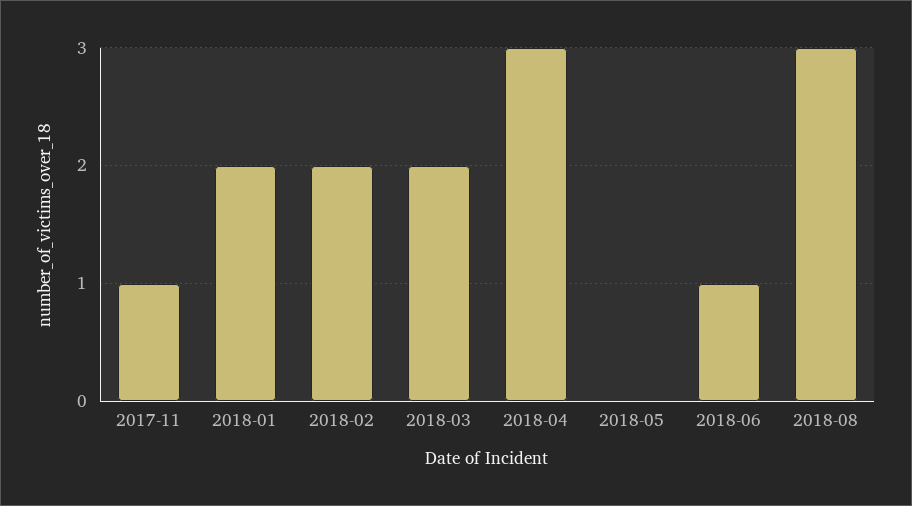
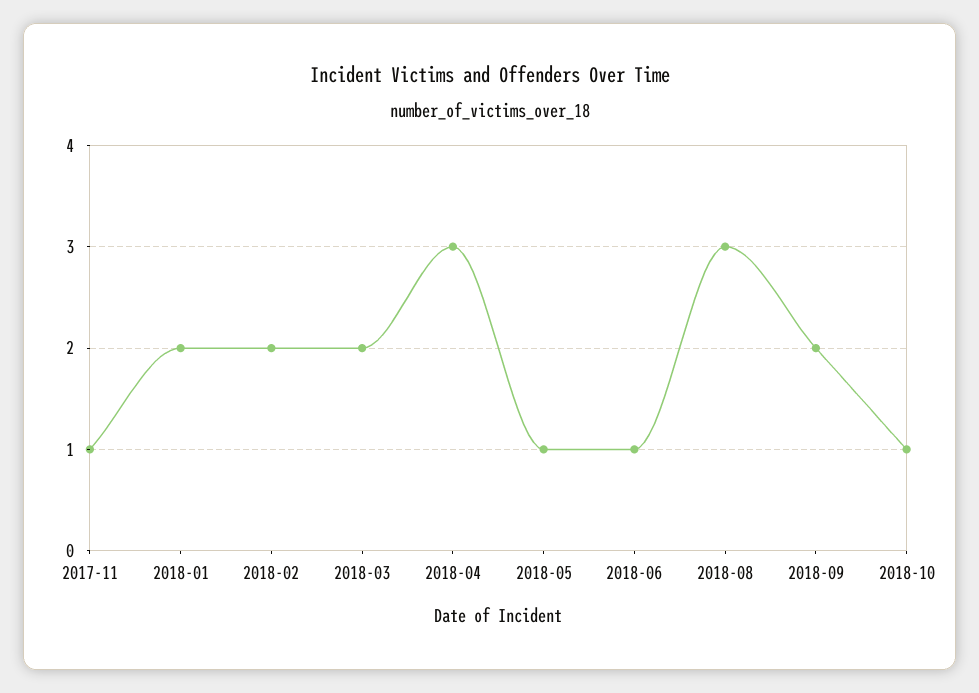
2018-05: 0 -> 1
2018-09: none -> 2
2018-10: none -> 1

